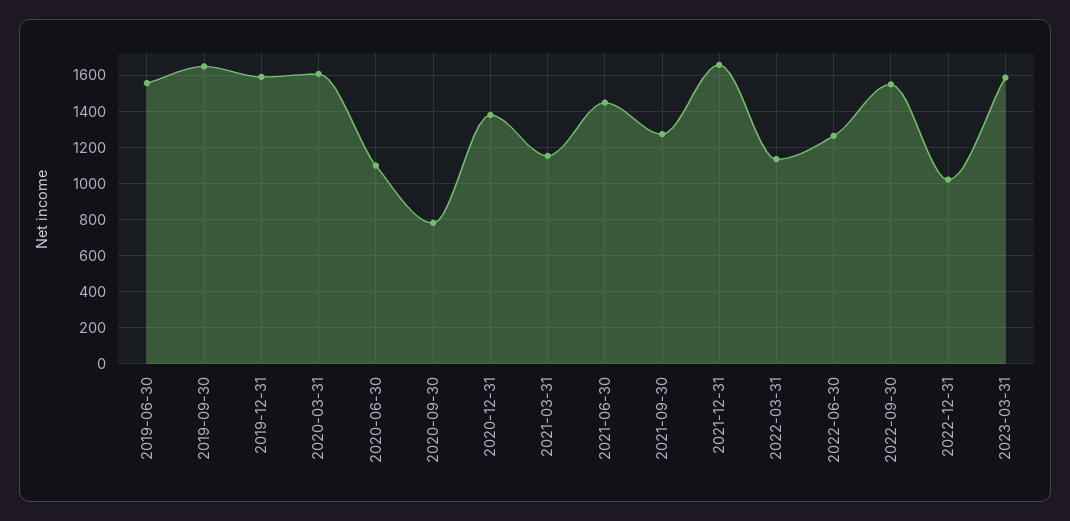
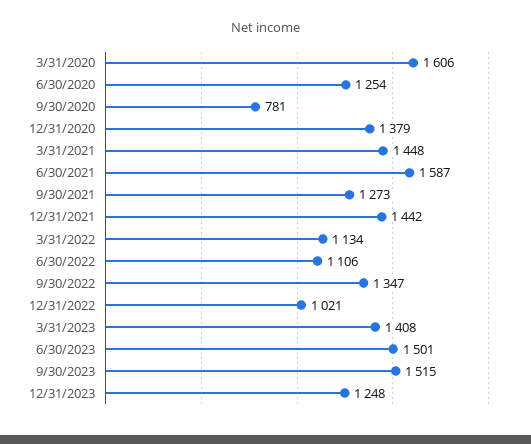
2019-06-30: 1550 -> none
2019-09-30: 1650 -> none
2019-12-31: 1600 -> none
2020-06-30: 1100 -> 1254
2021-03-31: 1150 -> 1448
2021-06-30: 1450 -> 1587
2021-12-31: 1650 -> 1442
2022-06-30: 1250 -> 1106
2022-09-30: 1550 -> 1347
2023-03-31: 1600 -> 1408
6/30/2023: none -> 1501
9/30/2023: none -> 1515
12/31/2023: none -> 1248

